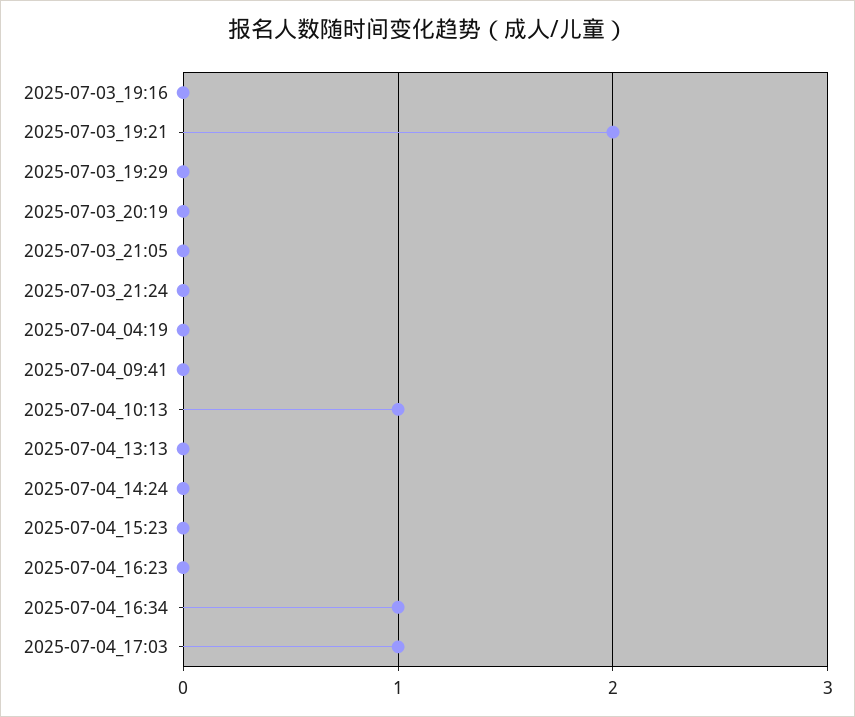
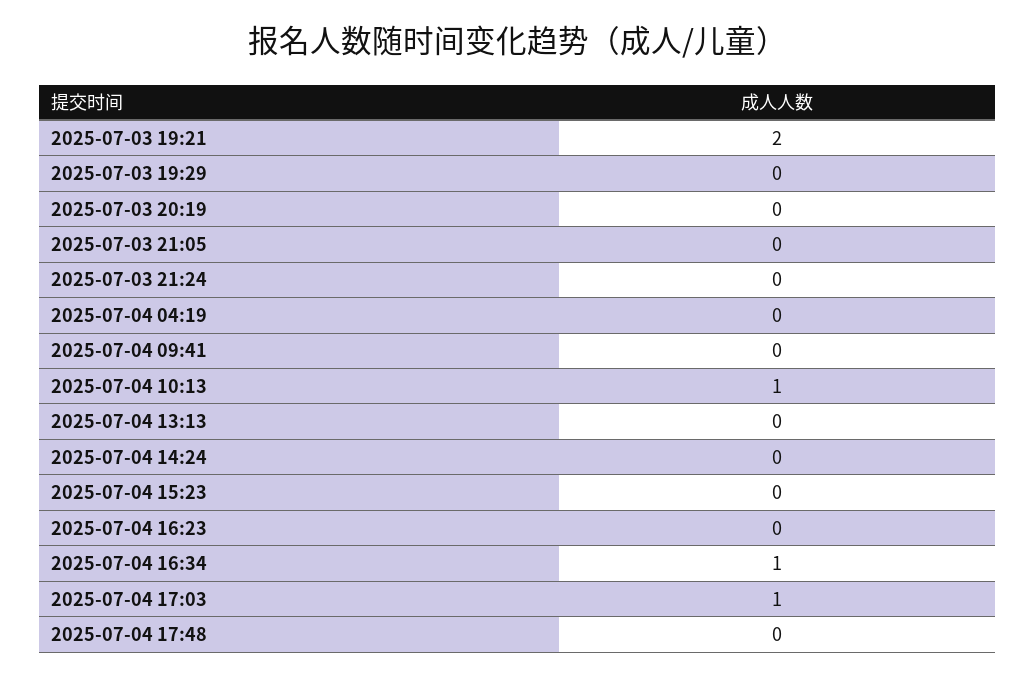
2025-07-03_19:16: 0 -> none
2025-07-04 17:48: none -> 0

